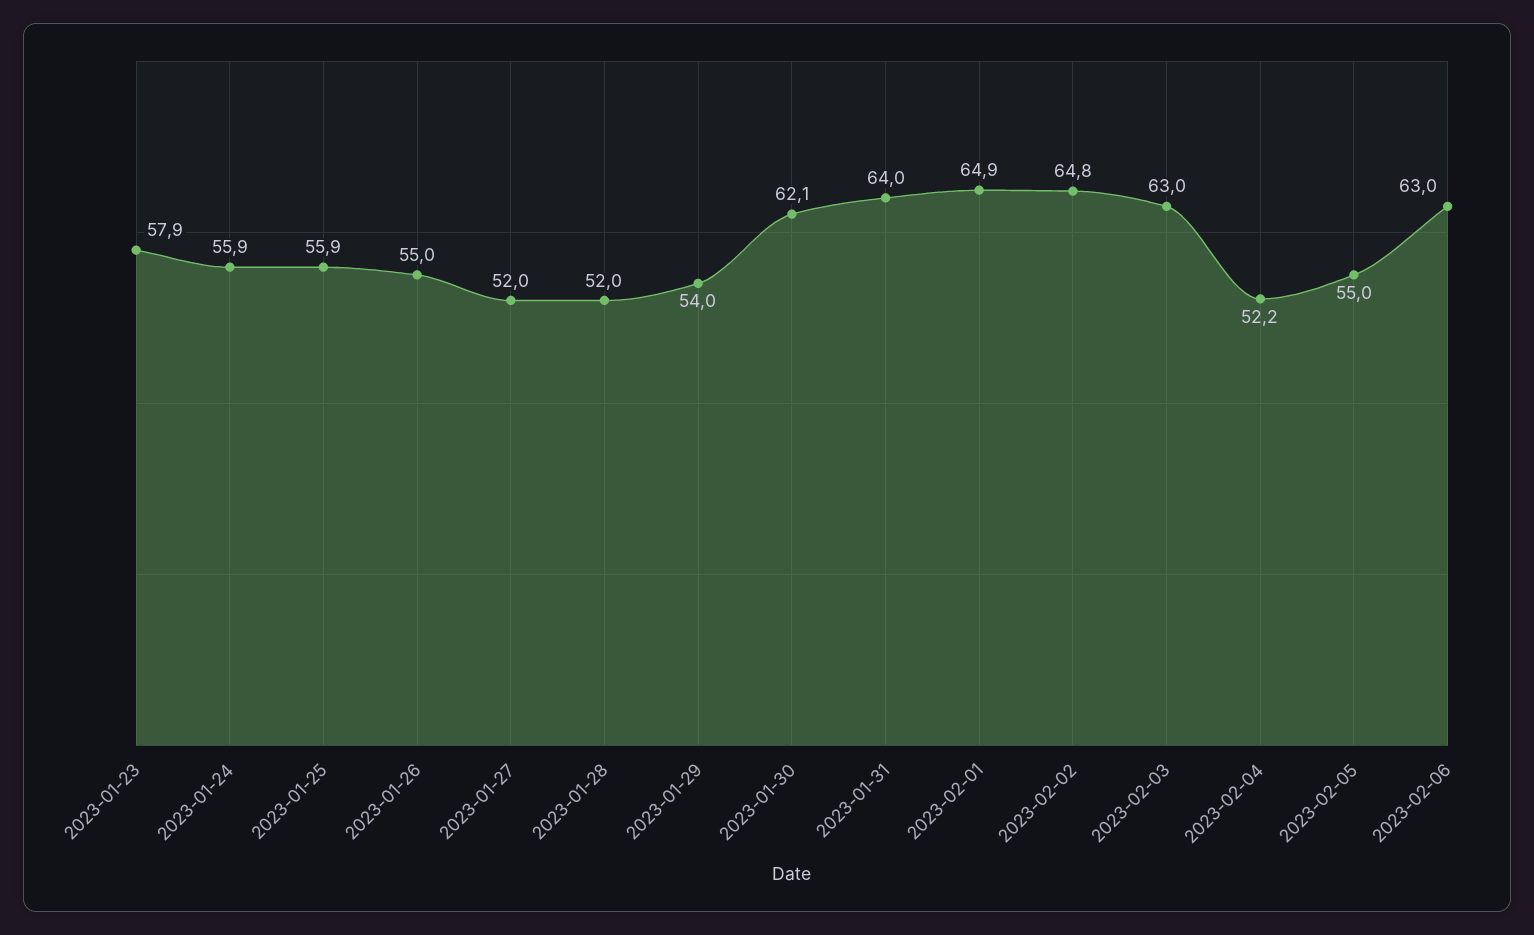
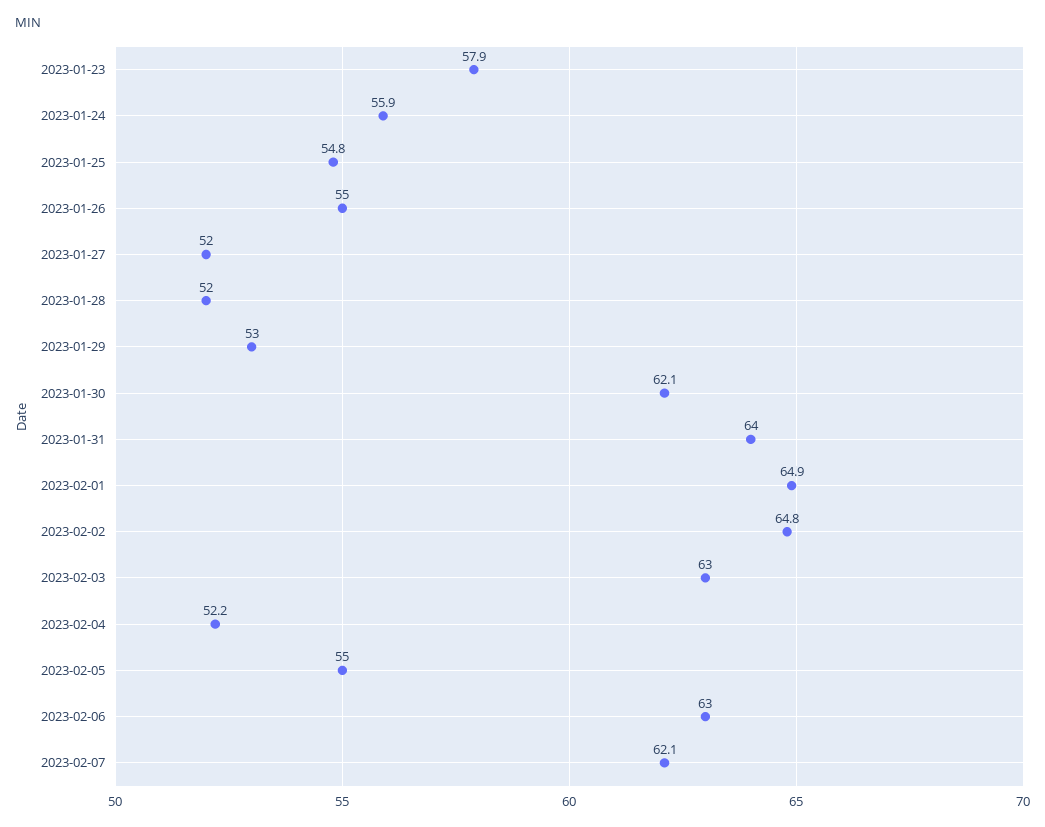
2023-01-25: 55.9 -> 54.8
2023-01-29: 54 -> 53
2023-02-07: none -> 62.1

